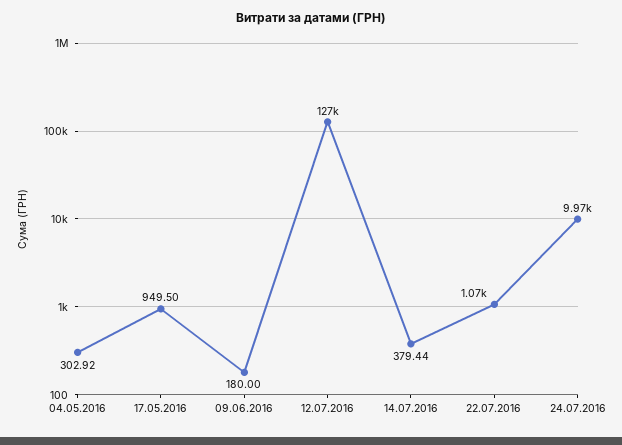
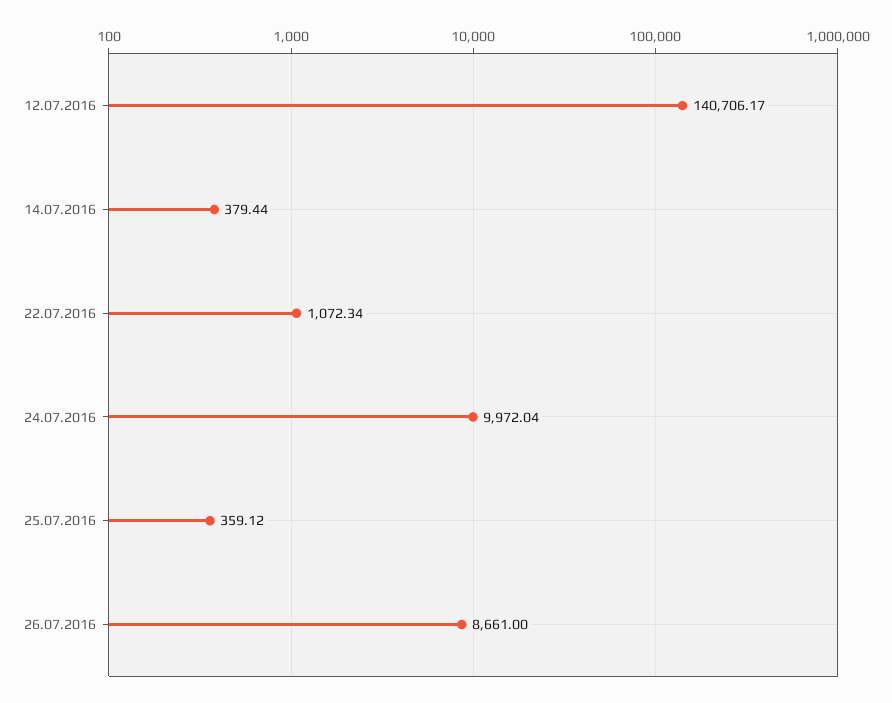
04.05.2016: 302.92 -> none
17.05.2016: 949.5 -> none
09.06.2016: 180 -> none
12.07.2016: 127000 -> 140706.17
25.07.2016: none -> 359.12
26.07.2016: none -> 8661

